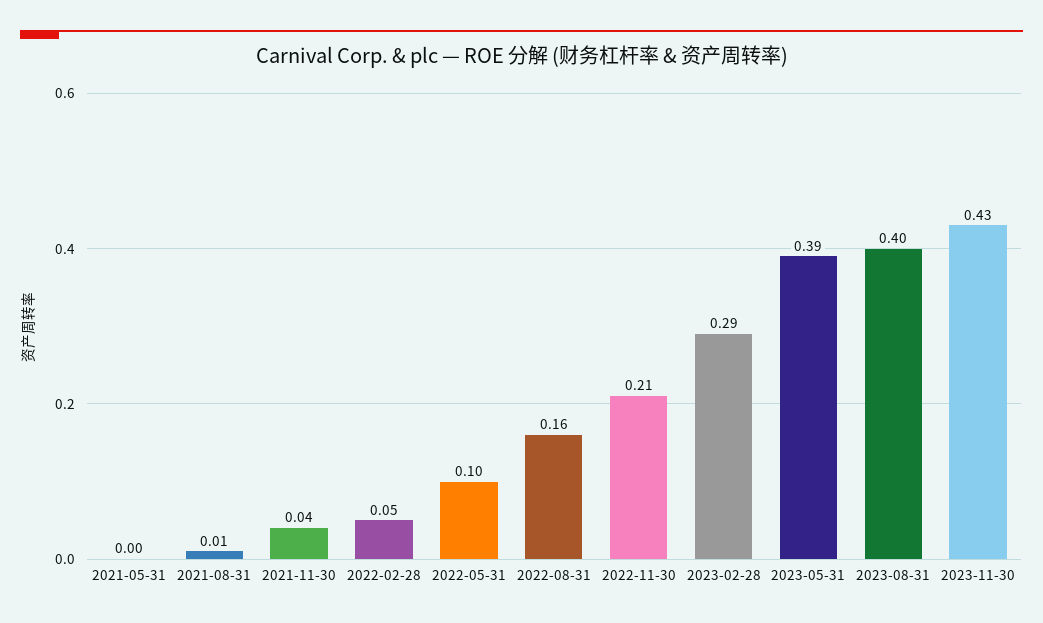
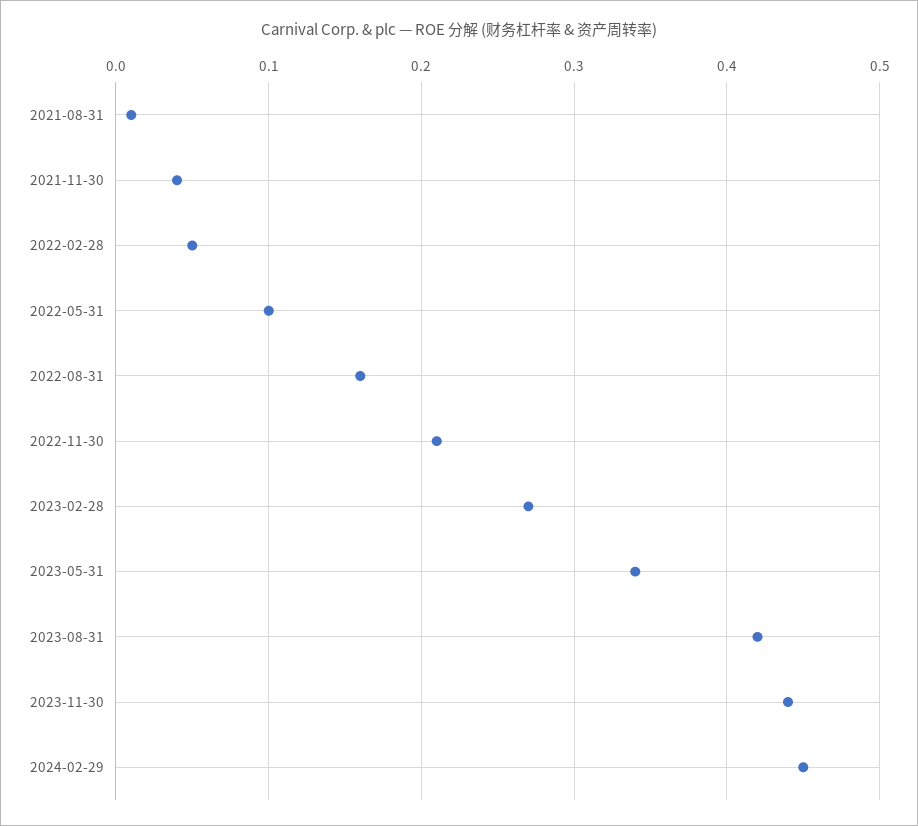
2021-05-31: 0 -> none
2023-02-28: 0.29 -> 0.27
2023-05-31: 0.39 -> 0.34
2023-08-31: 0.4 -> 0.42
2023-11-30: 0.43 -> 0.44
2024-02-29: none -> 0.45

